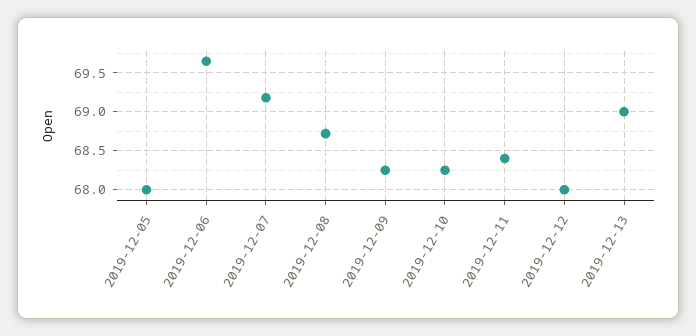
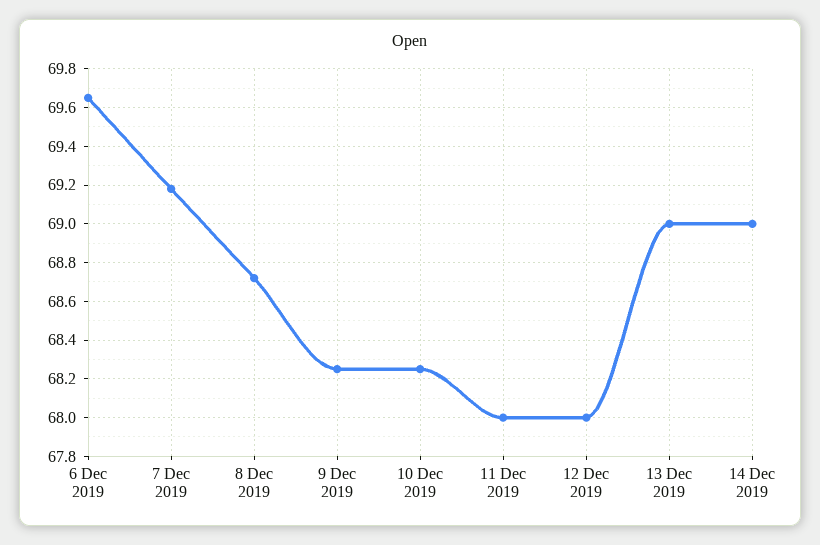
2019-12-05: 68 -> none
2019-12-11: 68.4 -> 68
14 Dec 2019: none -> 69

